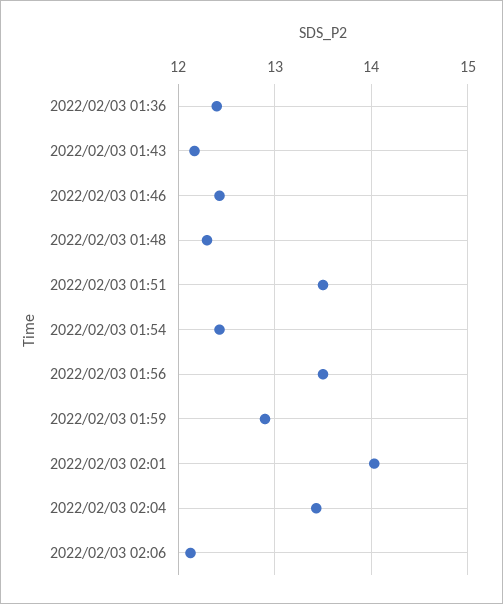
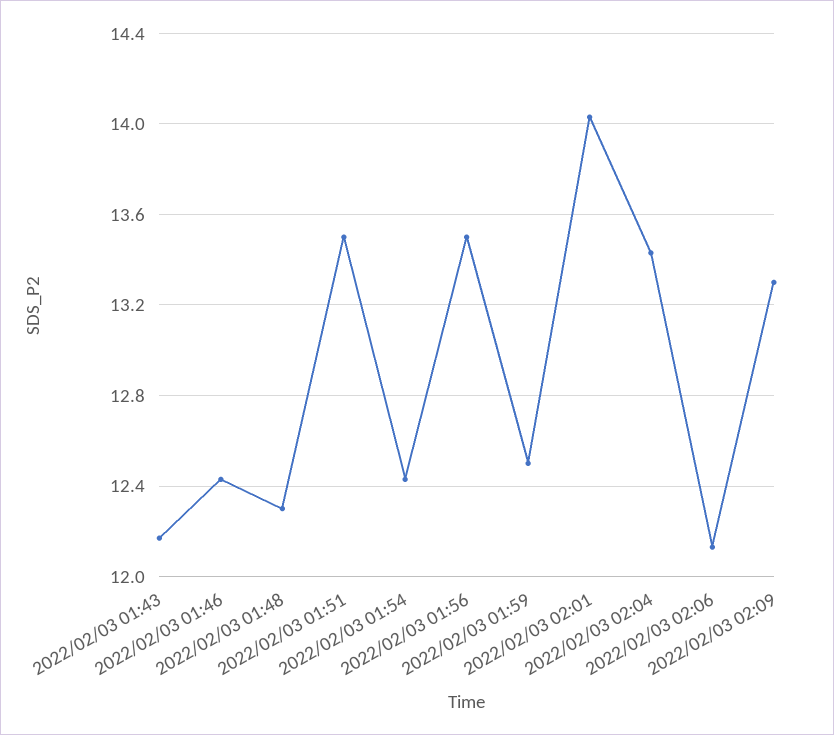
2022/02/03 01:36: 12.4 -> none
2022/02/03 01:59: 12.9 -> 12.5
2022/02/03 02:09: none -> 13.3

